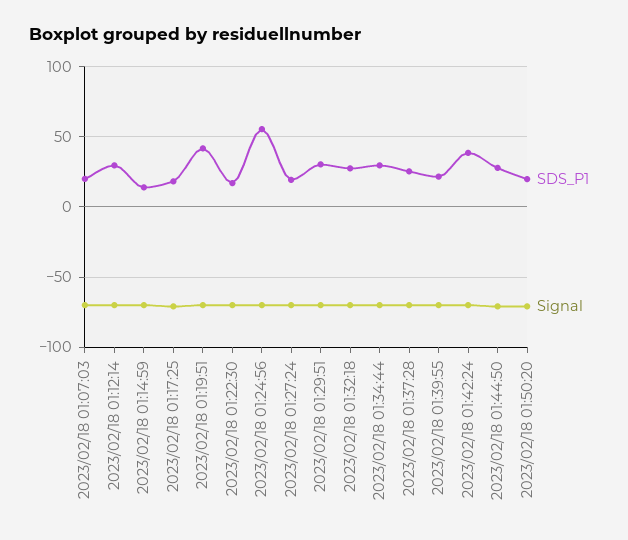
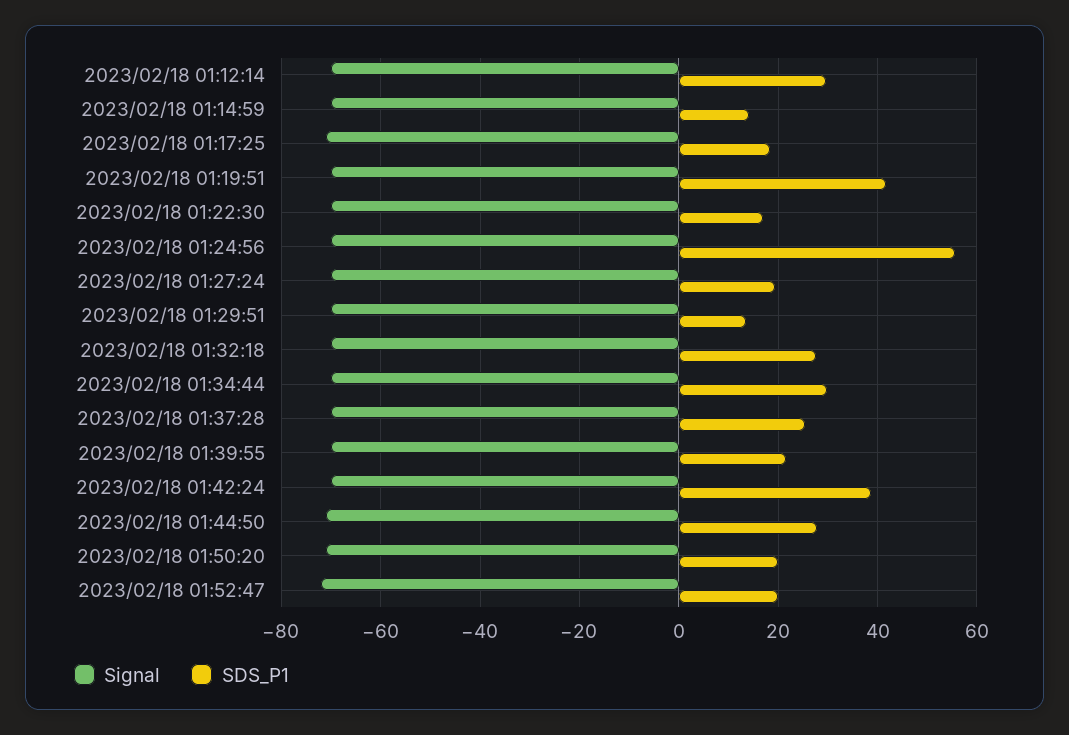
SDS_P1, 2023/02/18 01:07:03: 20 -> none
Signal, 2023/02/18 01:07:03: -70 -> none
SDS_P1, 2023/02/18 01:29:51: 30 -> 14
Signal, 2023/02/18 01:52:47: none -> -72
SDS_P1, 2023/02/18 01:52:47: none -> 20

